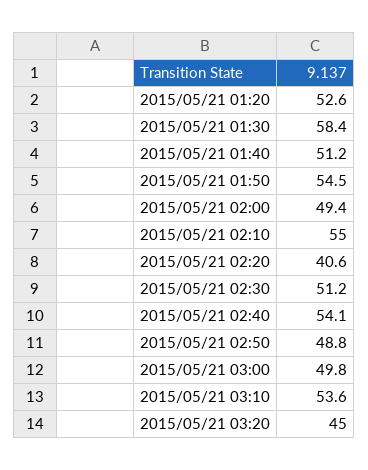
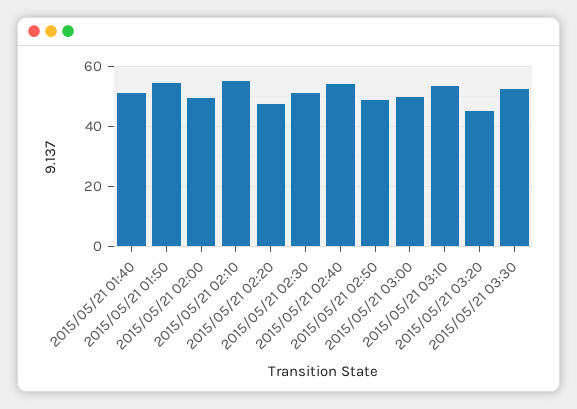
2015/05/21 01:20: 52.6 -> none
2015/05/21 01:30: 58.4 -> none
2015/05/21 02:20: 40.6 -> 47.5
2015/05/21 03:30: none -> 52.5

